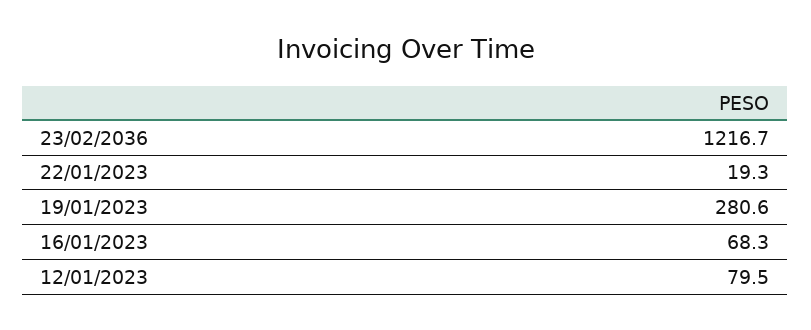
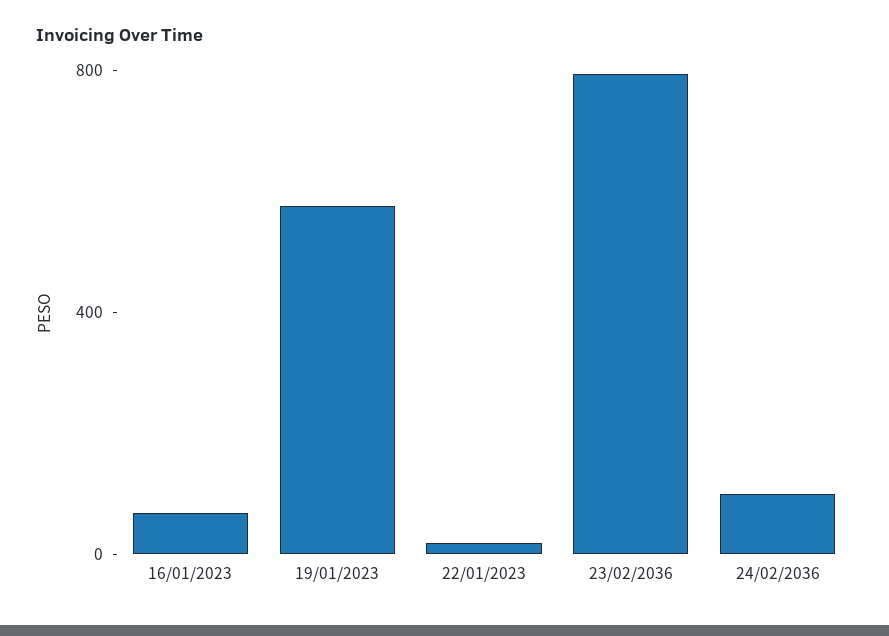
23/02/2036: 1216.7 -> 800
19/01/2023: 280.6 -> 600
12/01/2023: 79.5 -> none
24/02/2036: none -> 100

